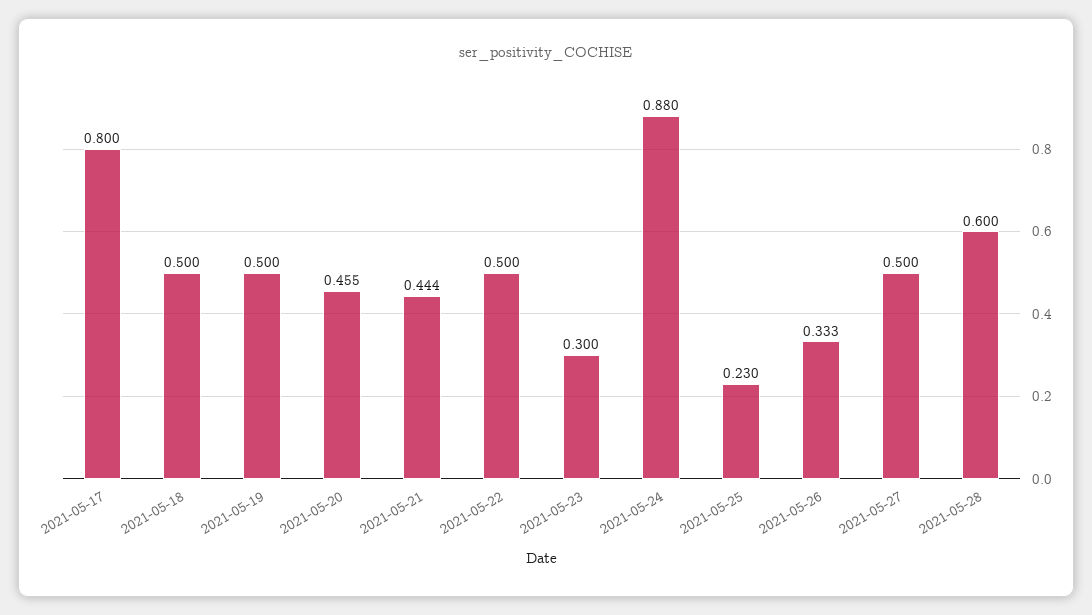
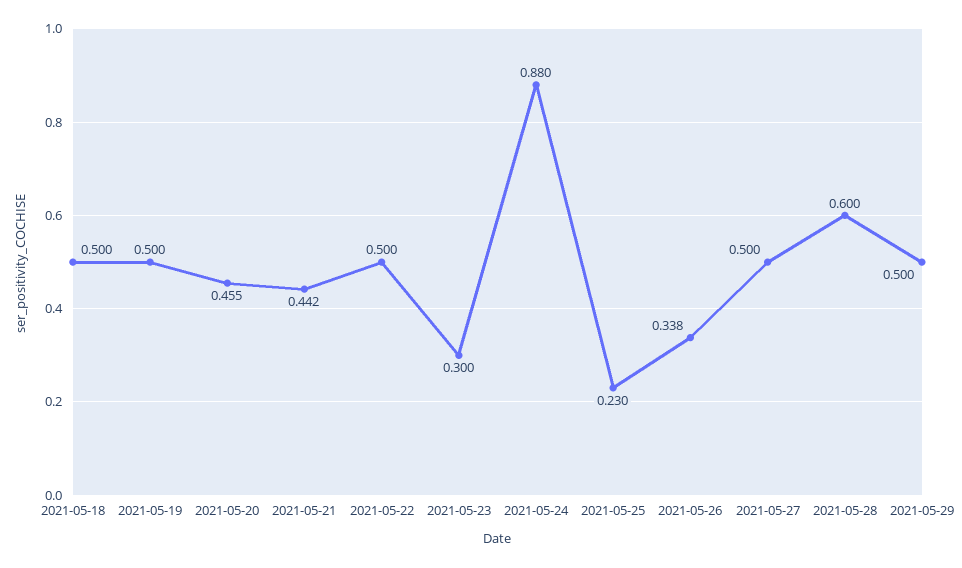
2021-05-17: 0.8 -> none
2021-05-21: 0.444 -> 0.442
2021-05-26: 0.333 -> 0.338
2021-05-29: none -> 0.5

